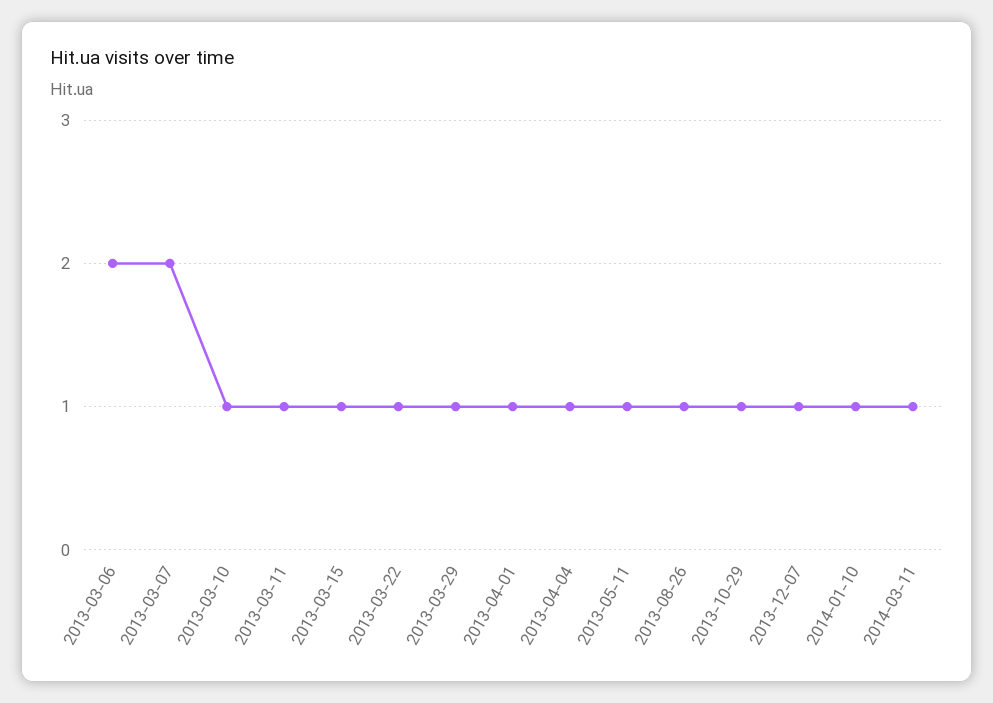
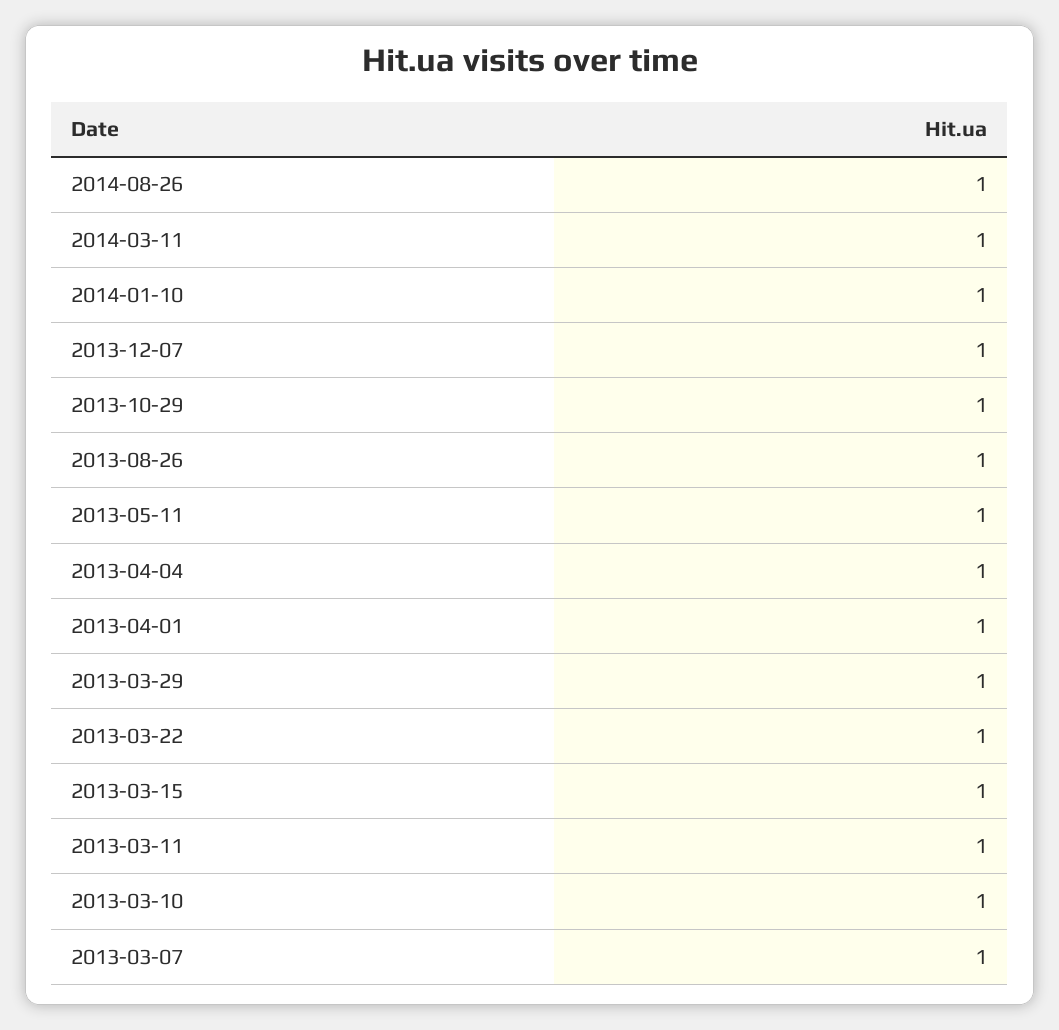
2013-03-06: 2 -> none
2013-03-07: 2 -> 1
2014-08-26: none -> 1

